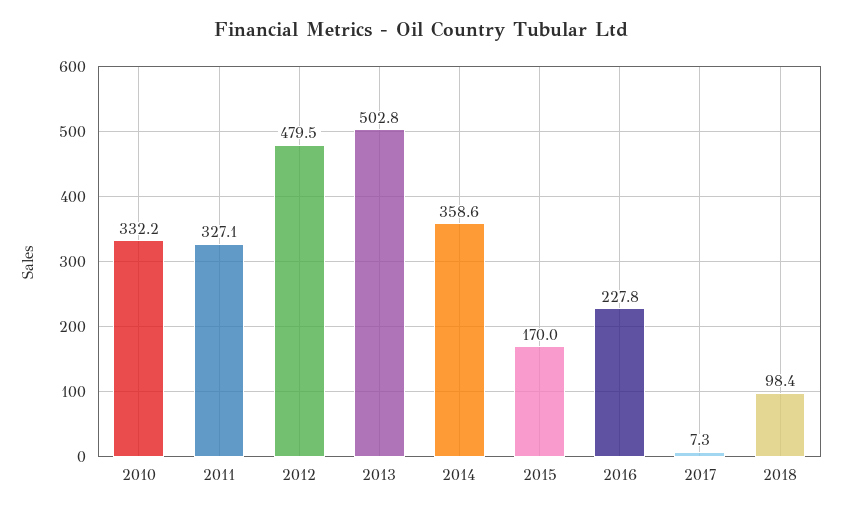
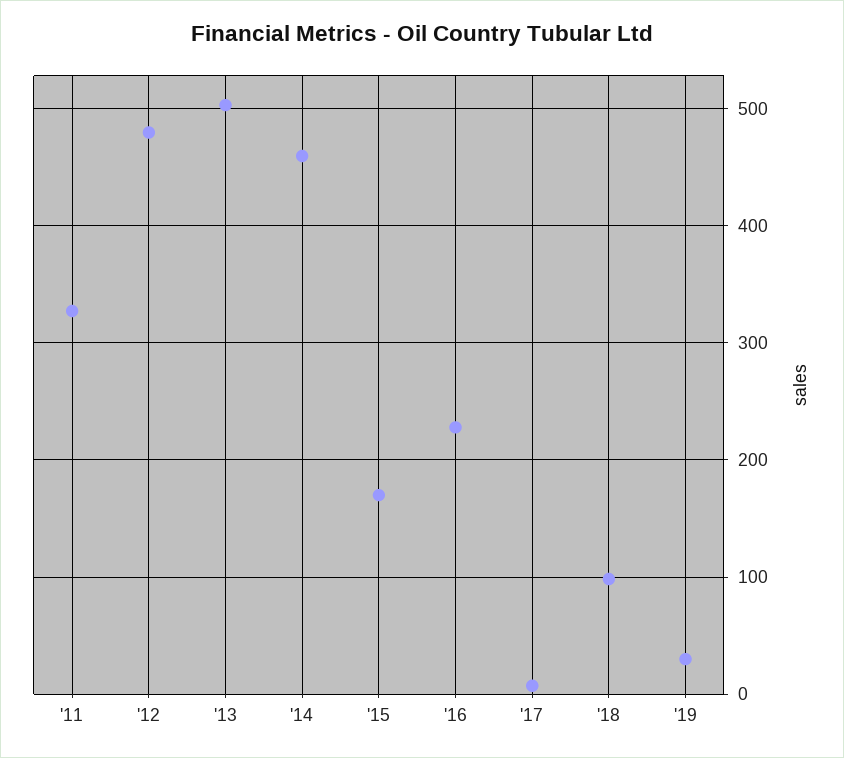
2010: 332.2 -> none
2014: 358.6 -> 460
'19: none -> 30

